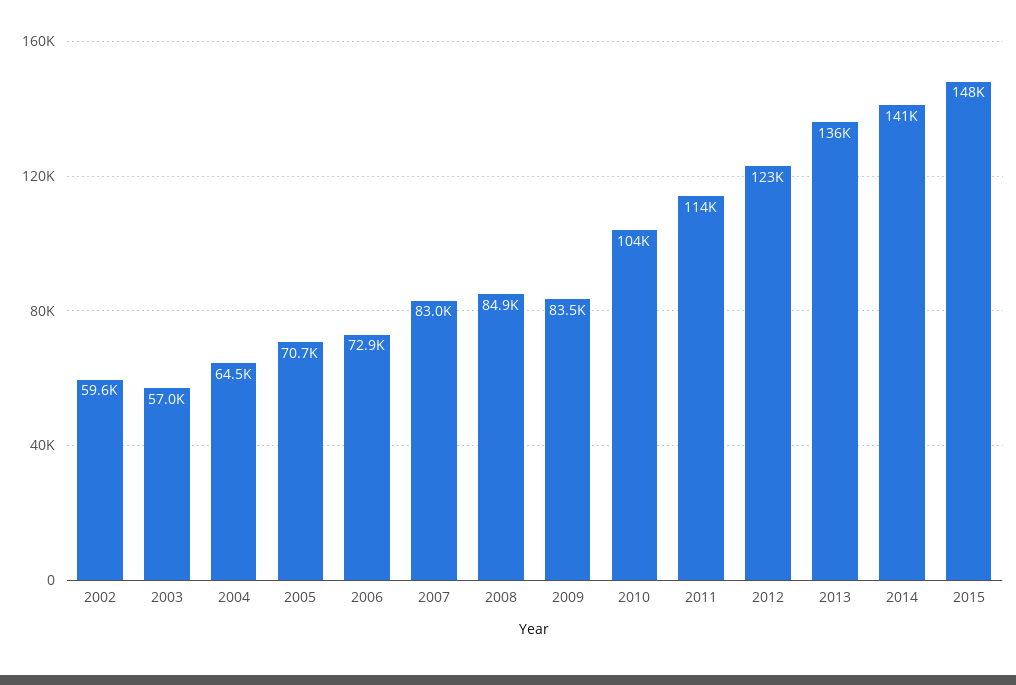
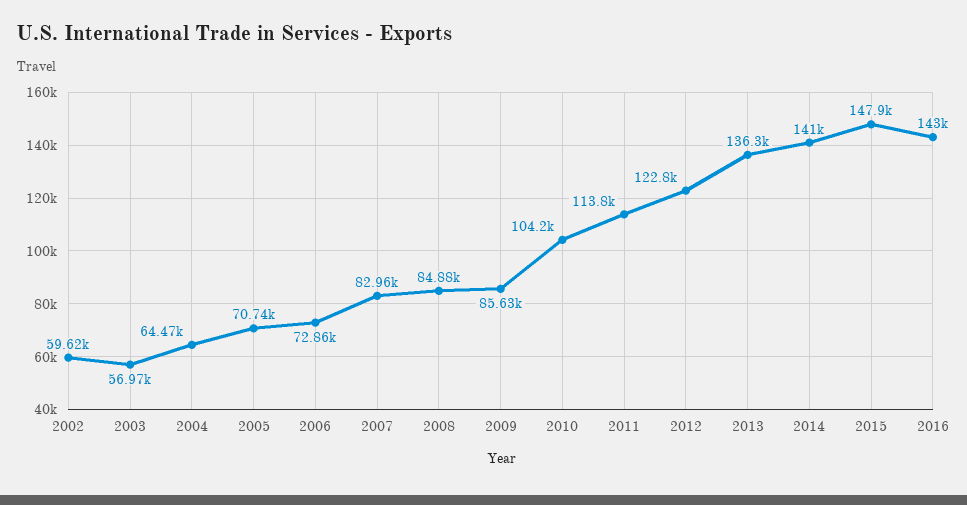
2009: 83500 -> 85630
2016: none -> 143000

